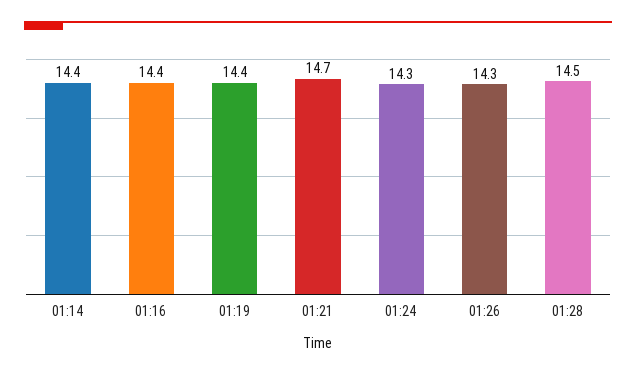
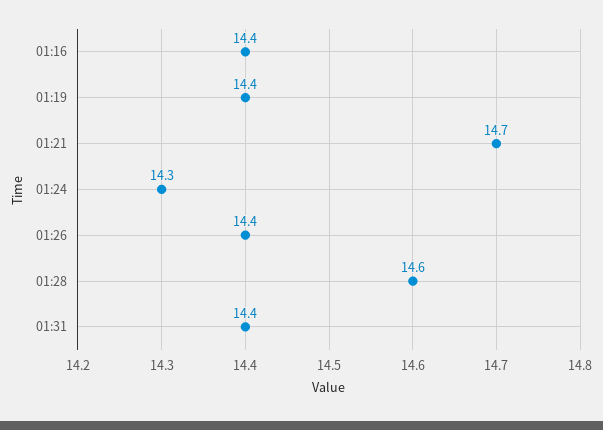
01:14: 14.4 -> none
01:26: 14.3 -> 14.4
01:28: 14.5 -> 14.6
01:31: none -> 14.4

